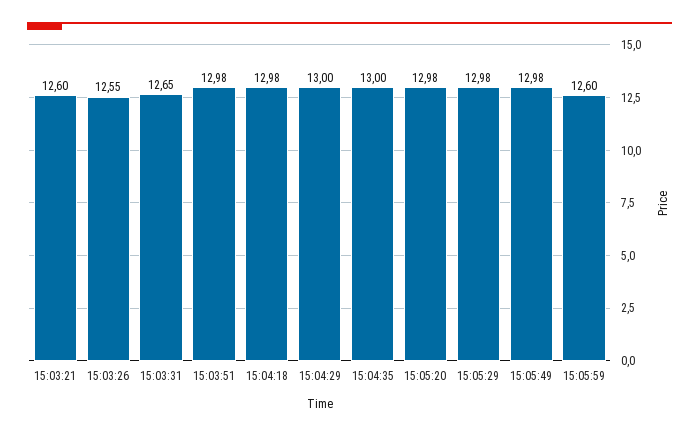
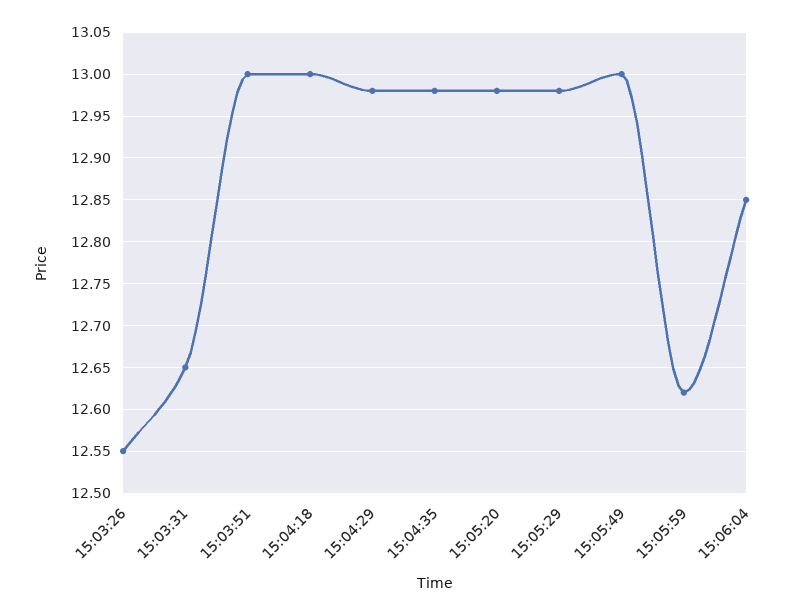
15:03:21: 12.6 -> none
15:03:51: 12.98 -> 13
15:04:18: 12.98 -> 13
15:04:29: 13 -> 12.98
15:04:35: 13 -> 12.98
15:05:49: 12.98 -> 13
15:05:59: 12.6 -> 12.62
15:06:04: none -> 12.85

